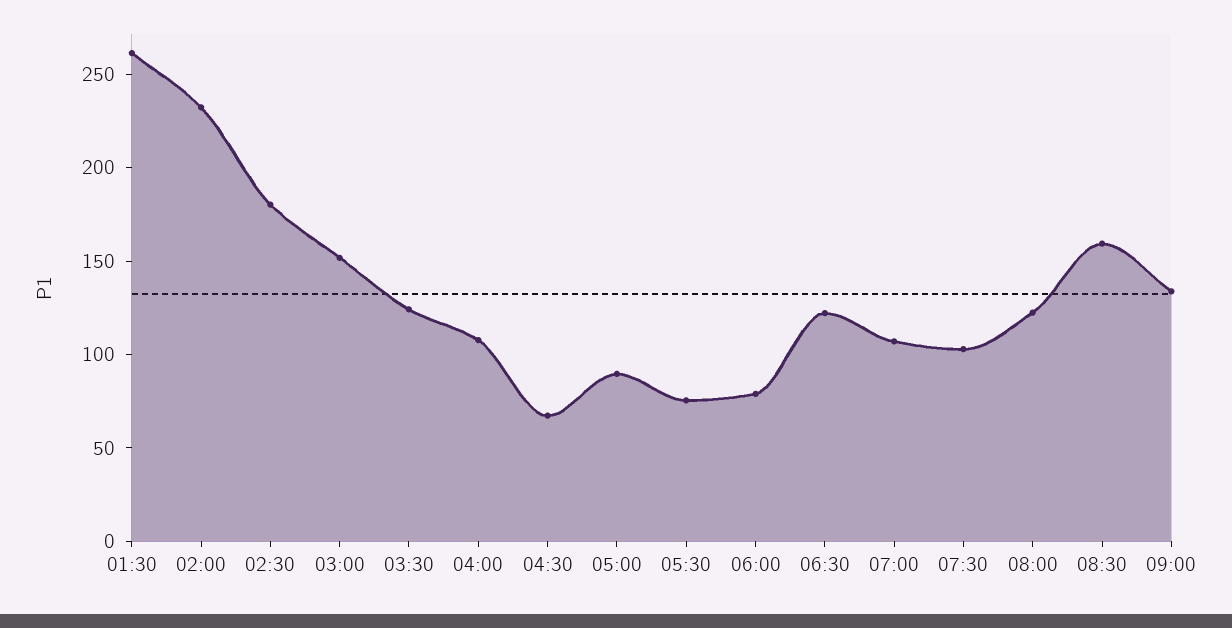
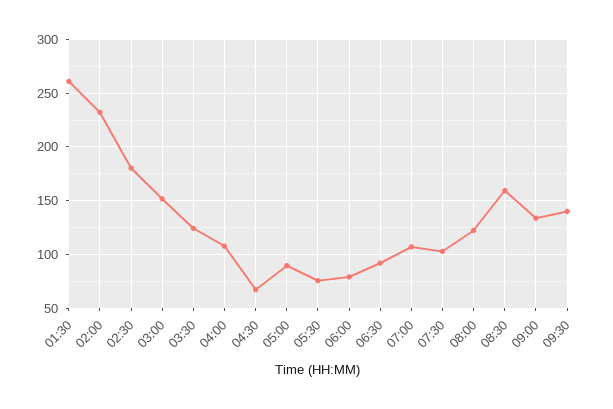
06:30: 120 -> 90
09:30: none -> 140

